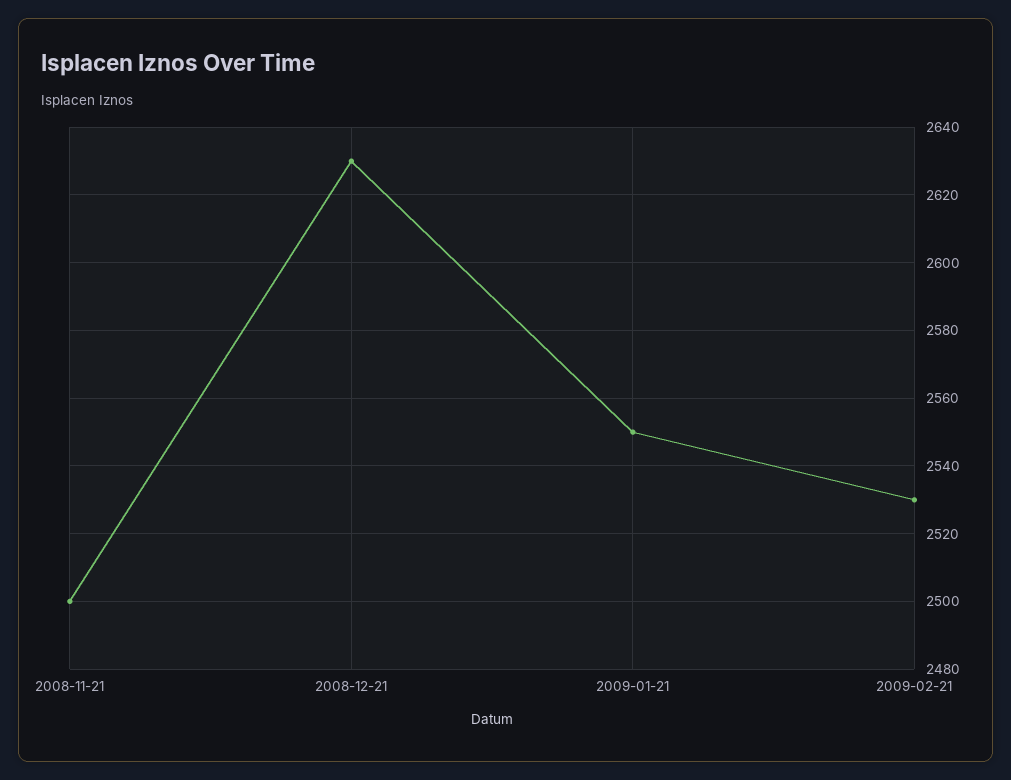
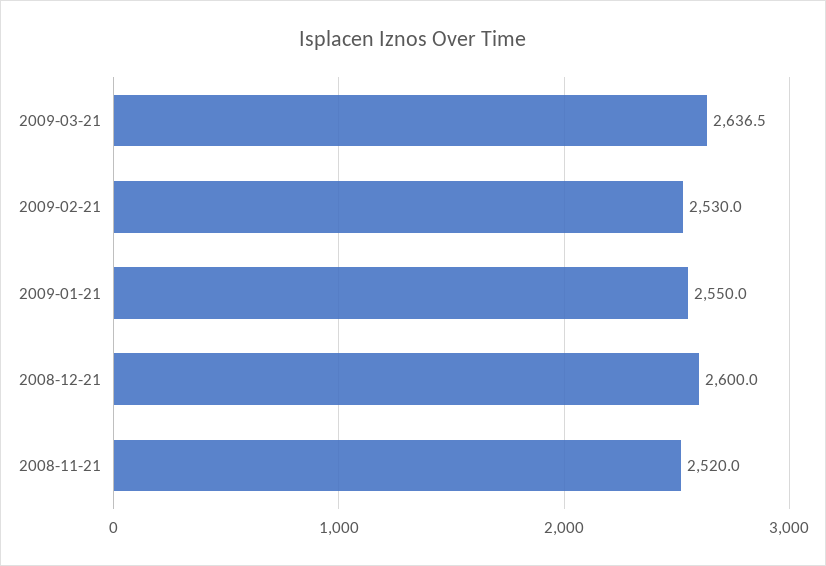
2008-11-21: 2500 -> 2520
2008-12-21: 2630 -> 2600
2009-03-21: none -> 2636.5

